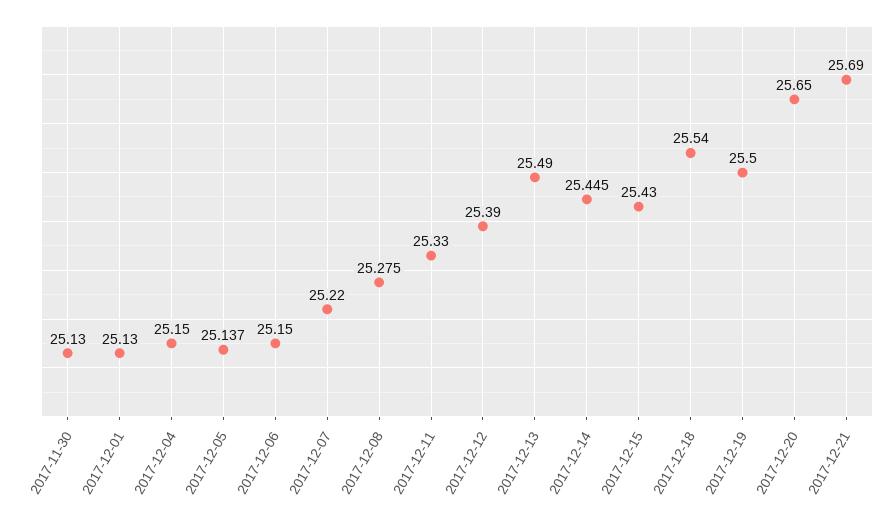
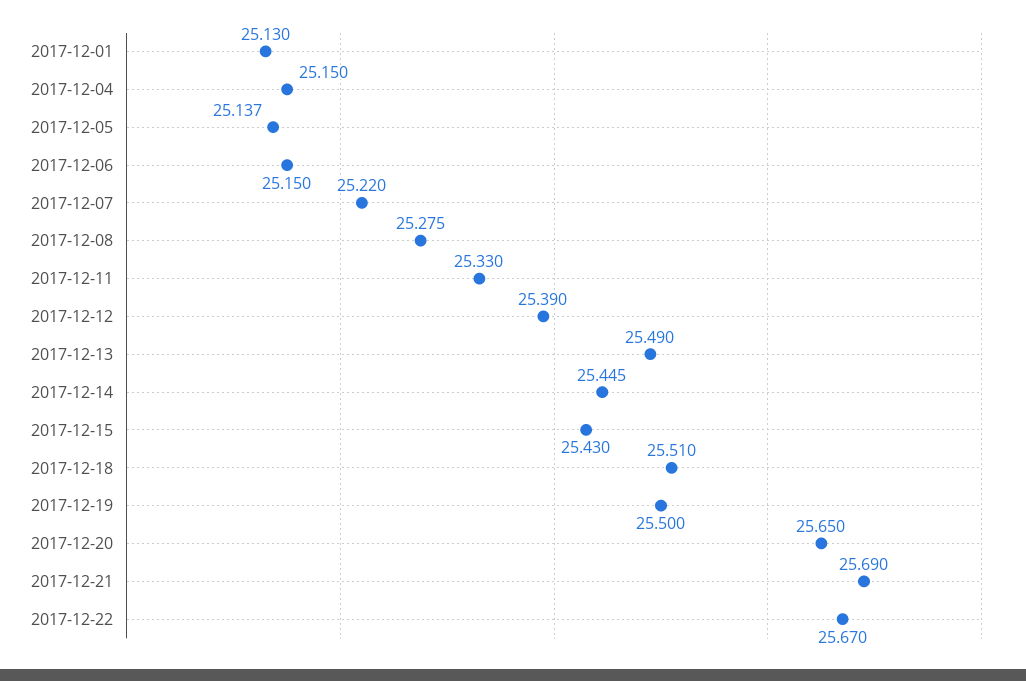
2017-11-30: 25.13 -> none
2017-12-18: 25.54 -> 25.51
2017-12-22: none -> 25.67

